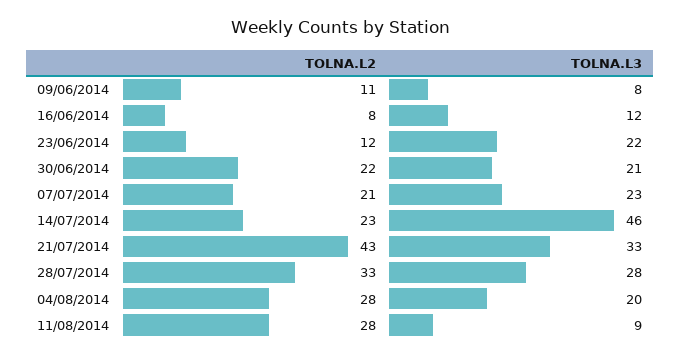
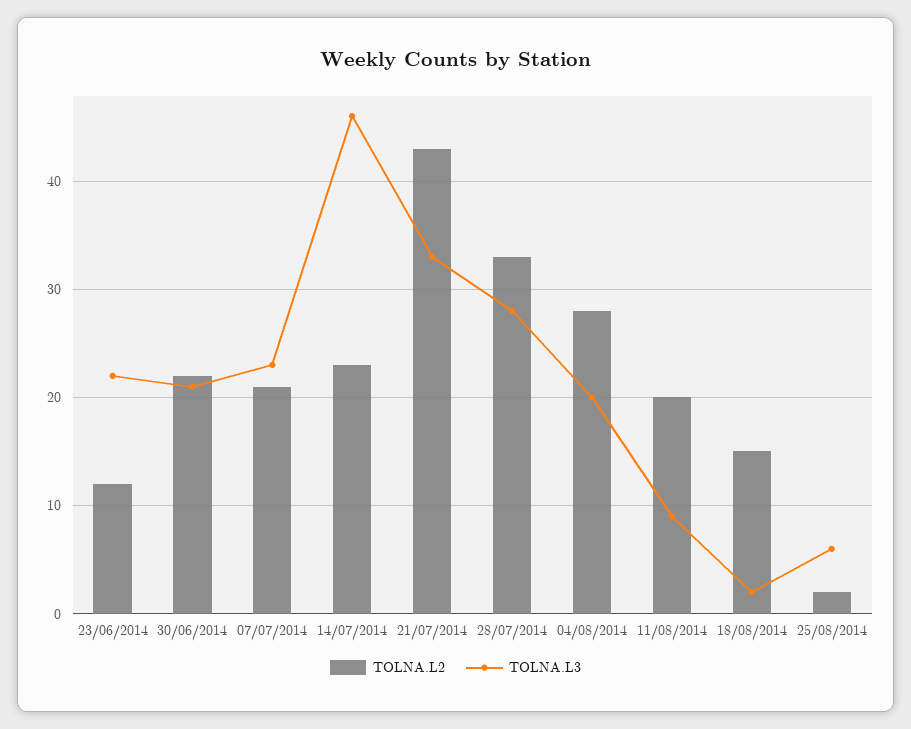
TOLNA.L2, 09/06/2014: 11 -> none
TOLNA.L3, 09/06/2014: 8 -> none
TOLNA.L2, 16/06/2014: 8 -> none
TOLNA.L3, 16/06/2014: 12 -> none
TOLNA.L2, 11/08/2014: 28 -> 20
TOLNA.L2, 18/08/2014: none -> 15
TOLNA.L3, 18/08/2014: none -> 2
TOLNA.L2, 25/08/2014: none -> 2
TOLNA.L3, 25/08/2014: none -> 6

